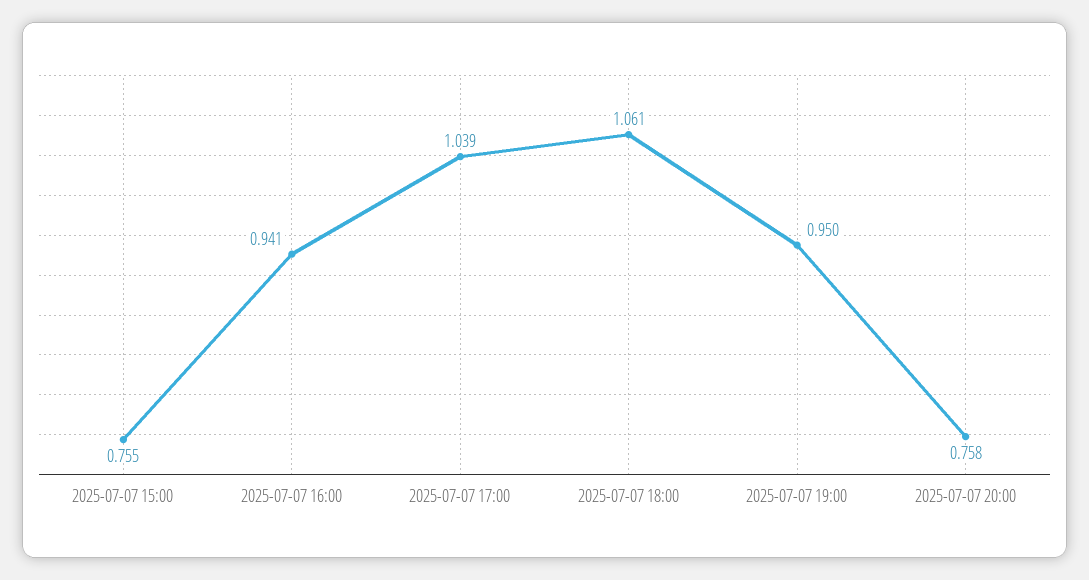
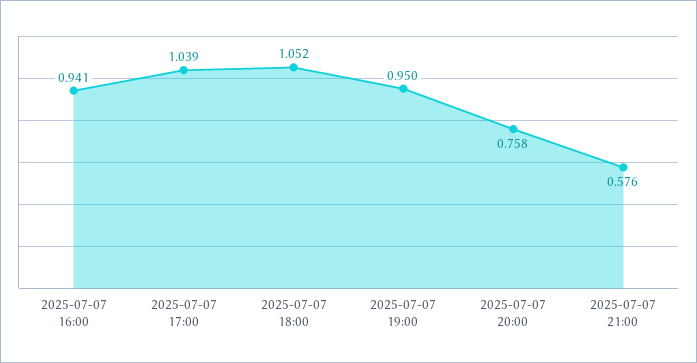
2025-07-07 15:00: 0.755 -> none
2025-07-07 18:00: 1.061 -> 1.052
2025-07-07 21:00: none -> 0.576

